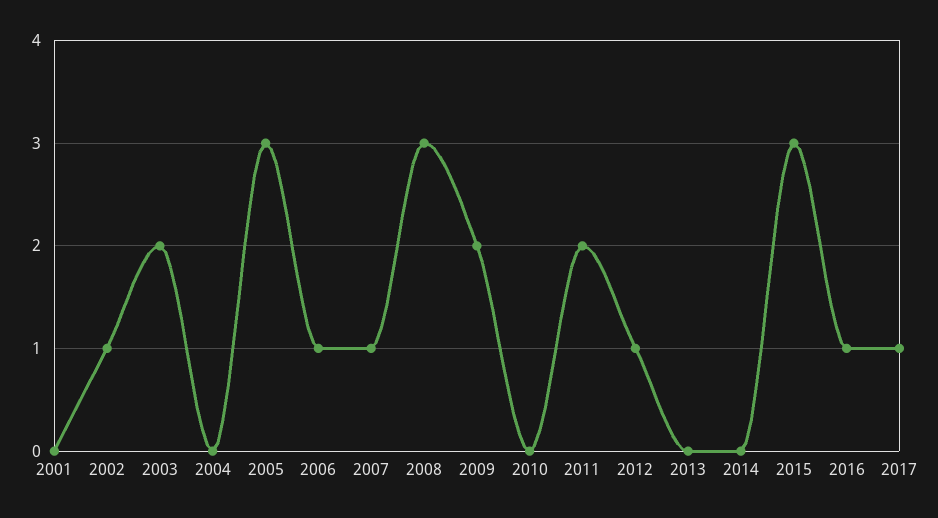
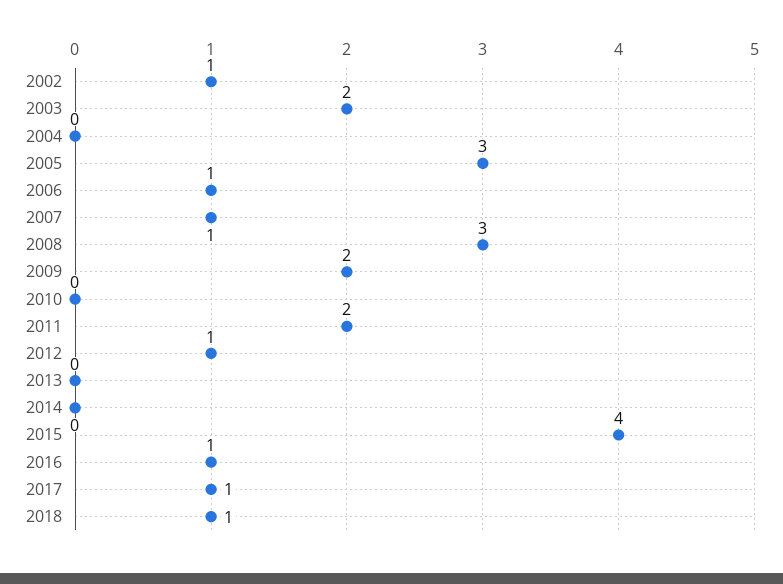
2001: 0 -> none
2015: 3 -> 4
2018: none -> 1

